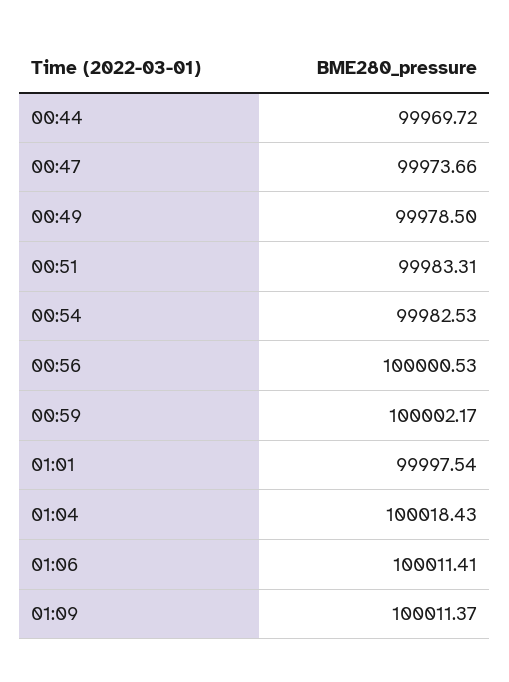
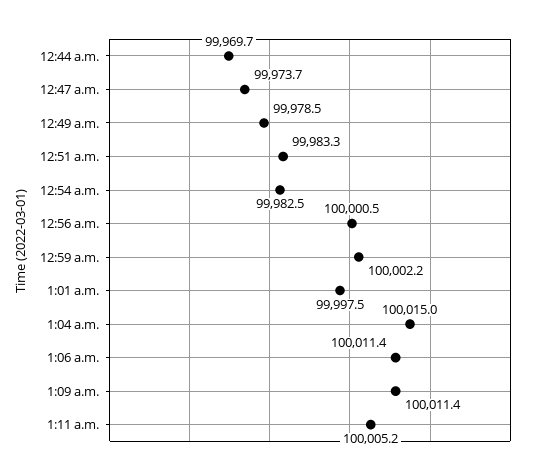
01:04: 100018.43 -> 100015
1:11 a.m.: none -> 100005.2

